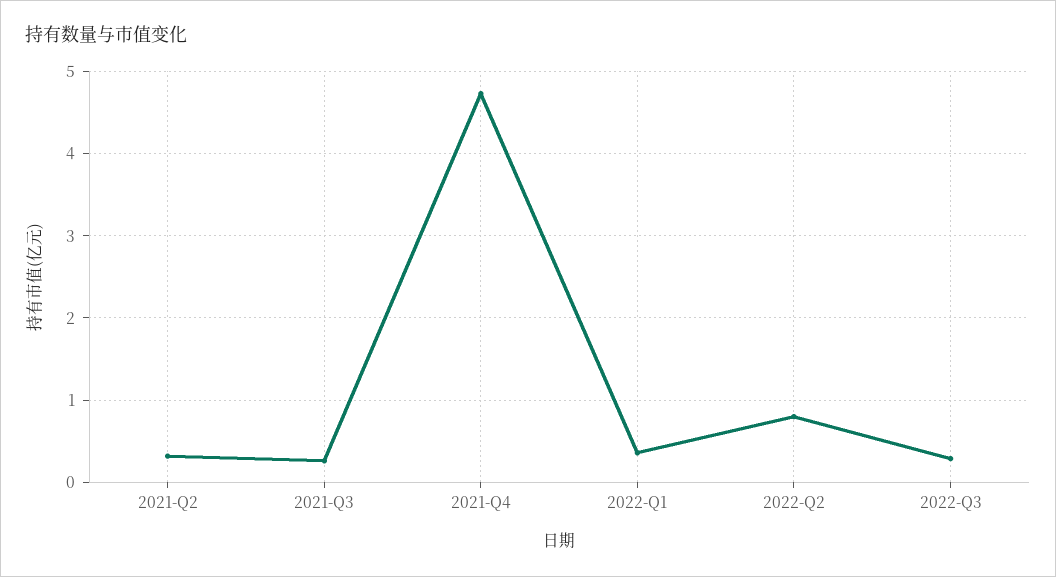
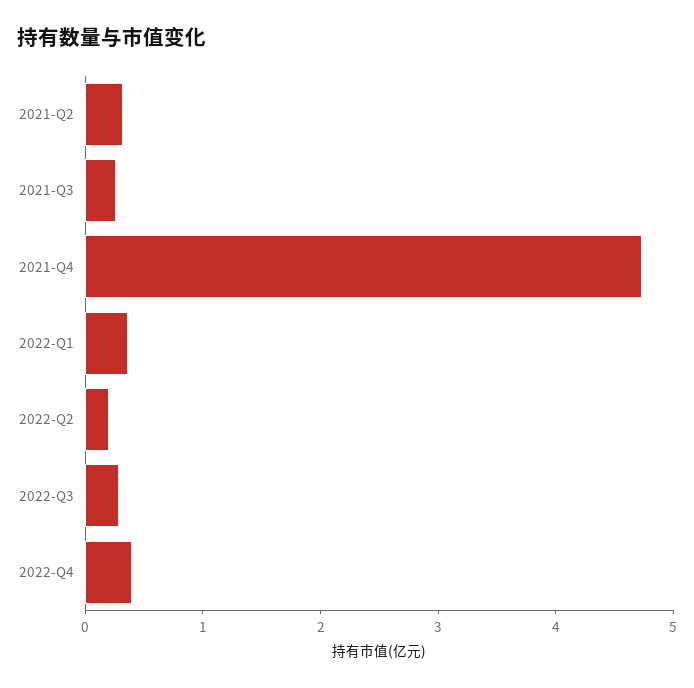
2022-Q2: 0.8 -> 0.2
2022-Q4: none -> 0.4

